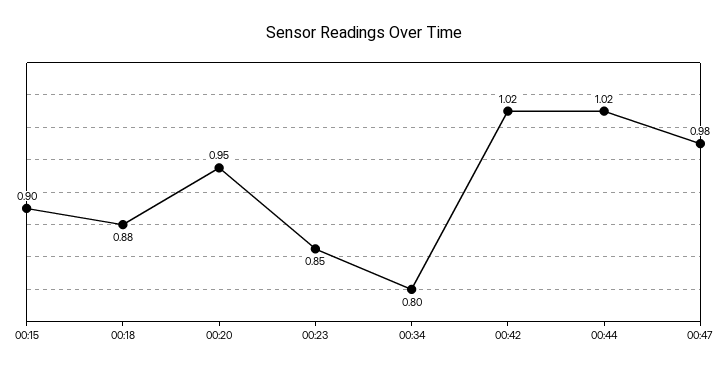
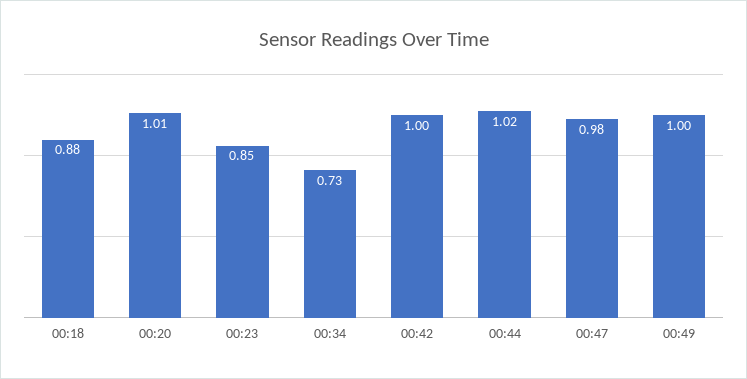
00:15: 0.9 -> none
00:20: 0.95 -> 1.01
00:34: 0.8 -> 0.73
00:42: 1.02 -> 1
00:49: none -> 1

